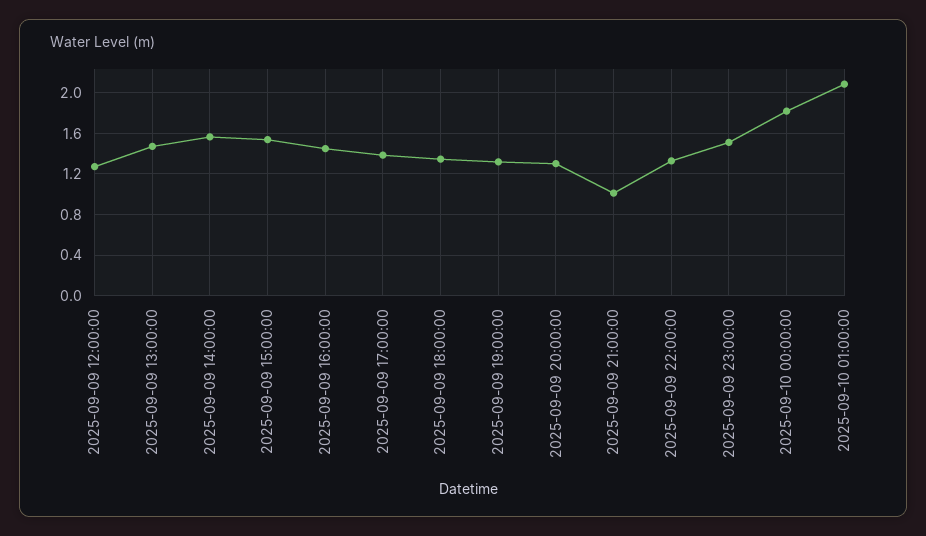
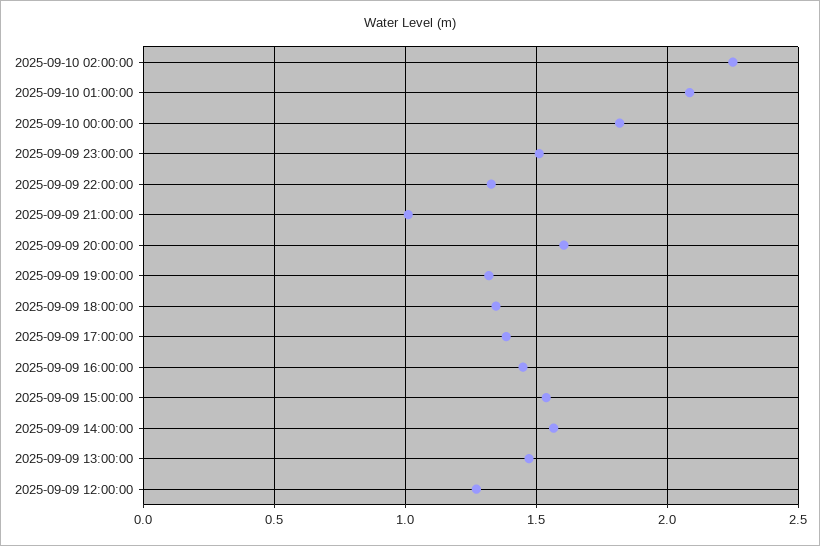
2025-09-09 20:00:00: 1.3 -> 1.6
2025-09-10 02:00:00: none -> 2.25

